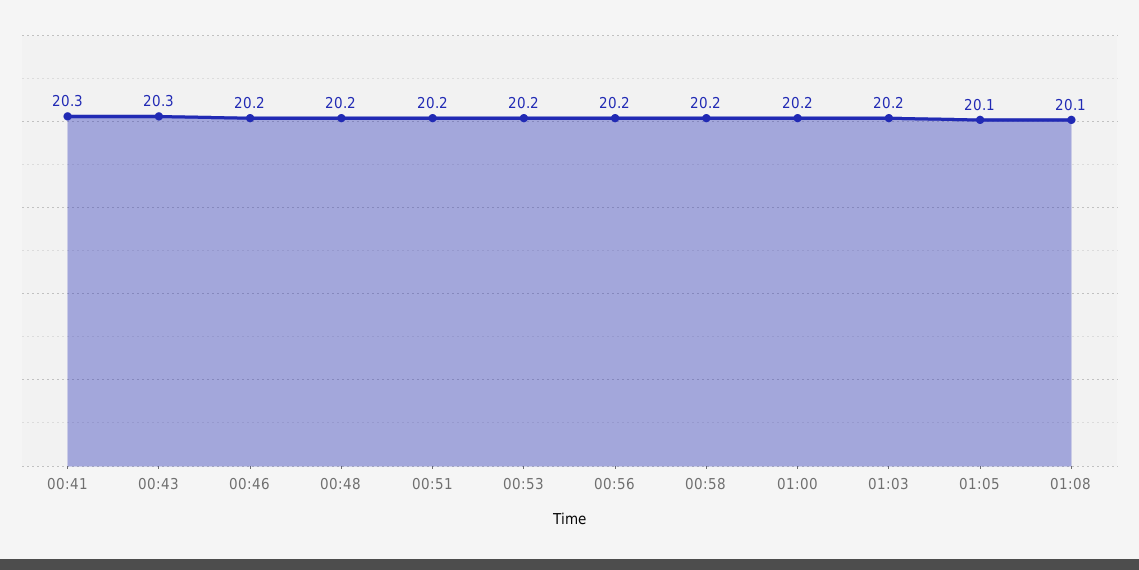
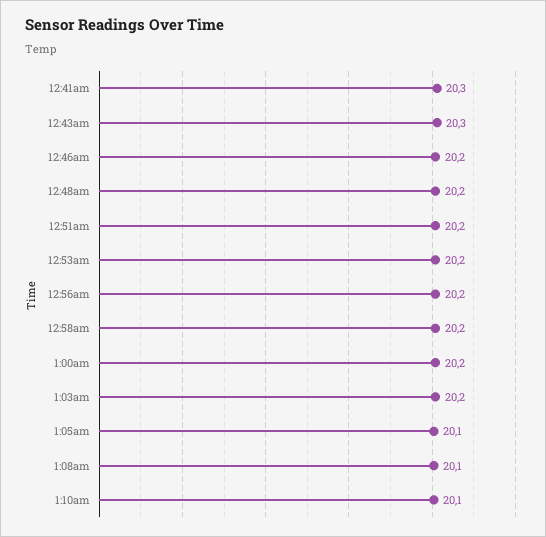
1:10am: none -> 20.1

